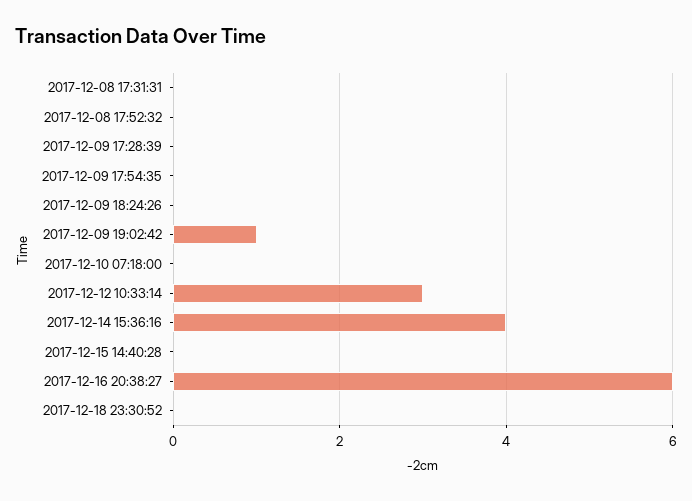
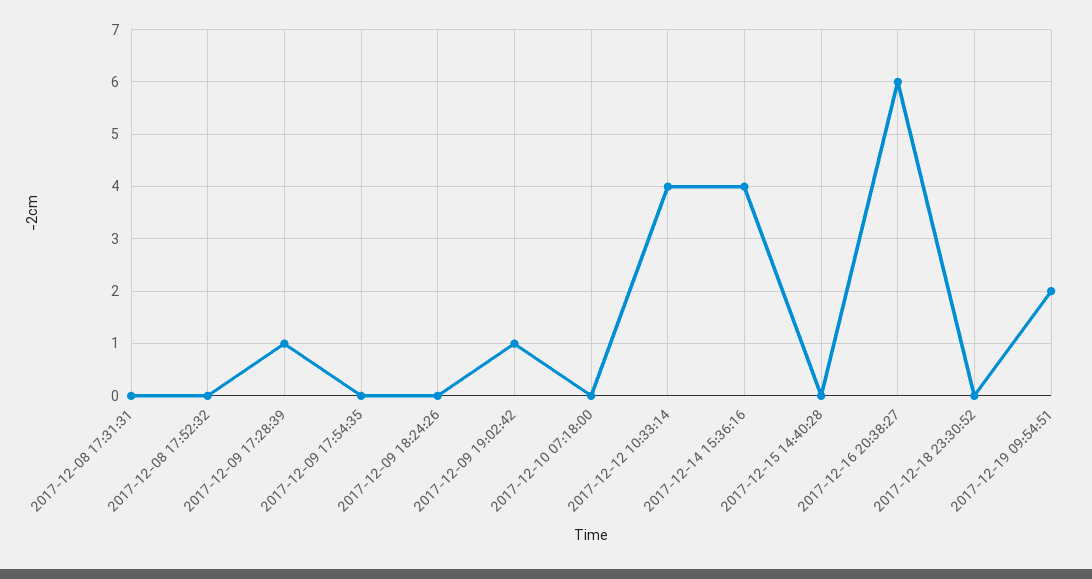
2017-12-09 17:28:39: 0 -> 1
2017-12-12 10:33:14: 3 -> 4
2017-12-19 09:54:51: none -> 2

